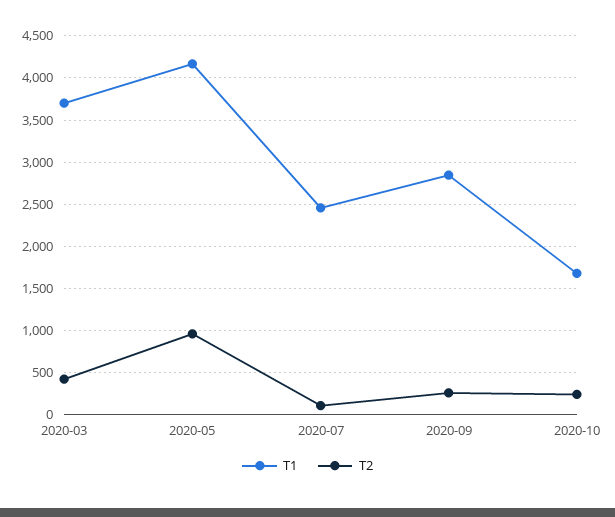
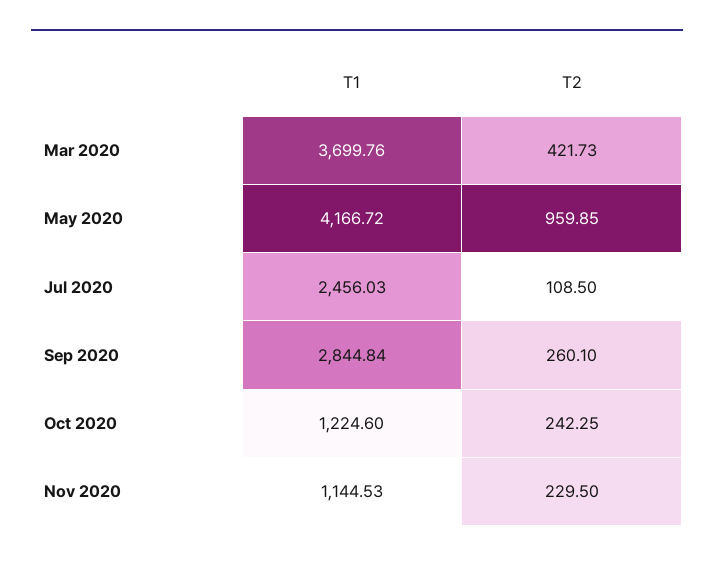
Т1, 2020-10: 1700 -> 1224.6
Т1, Nov 2020: none -> 1144.53
Т2, Nov 2020: none -> 229.5

